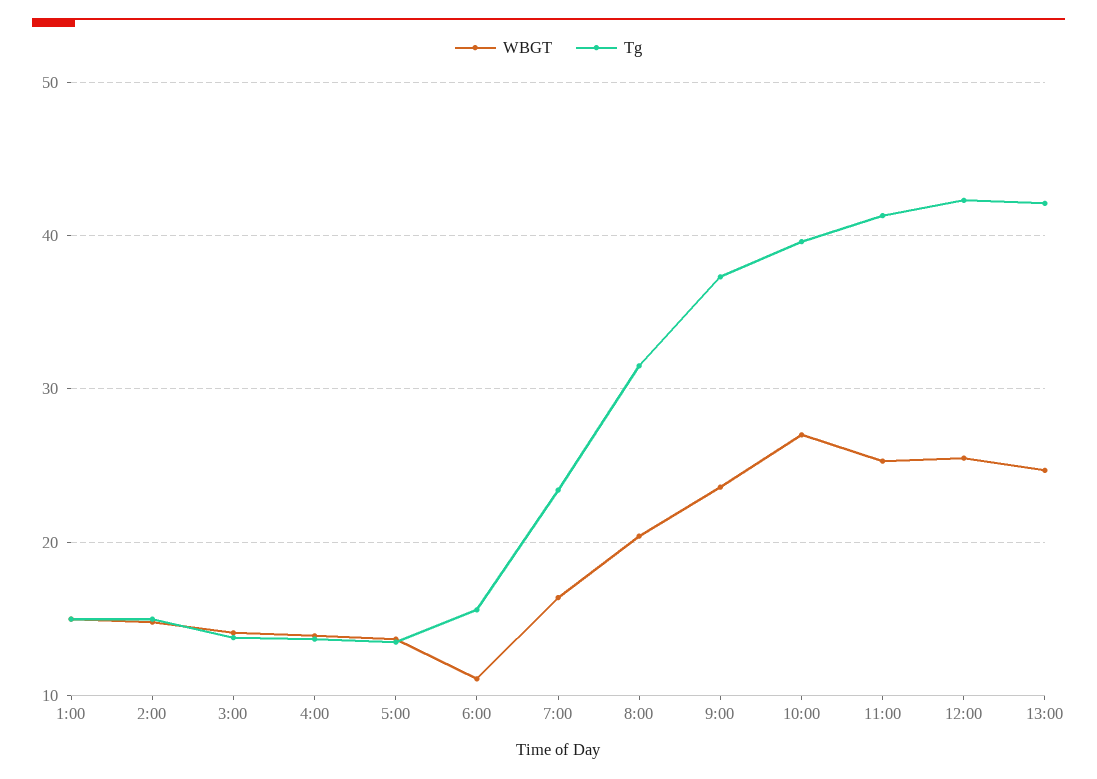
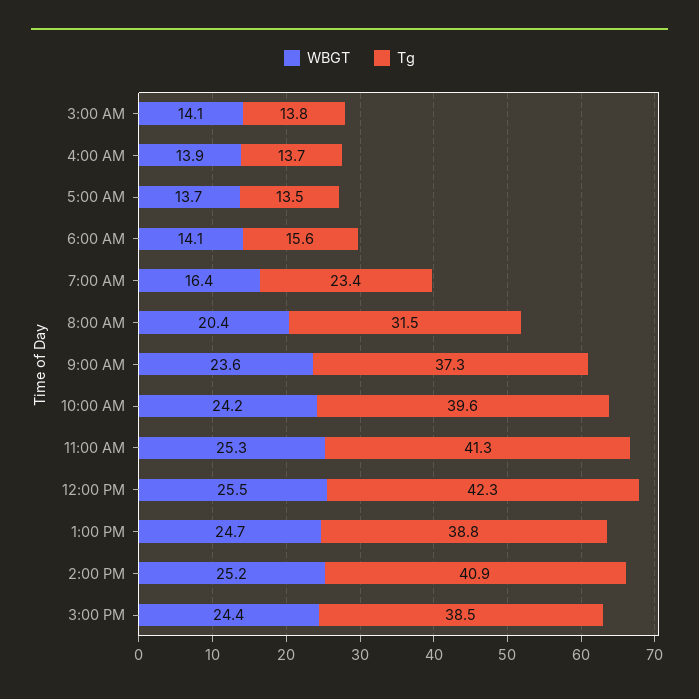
WBGT, 1:00: 15 -> none
Tg, 1:00: 15 -> none
WBGT, 2:00: 15 -> none
Tg, 2:00: 15 -> none
WBGT, 6:00: 11 -> 14.1
WBGT, 10:00: 27 -> 24.2
Tg, 13:00: 42 -> 38.8
WBGT, 2:00 PM: none -> 25.2
Tg, 2:00 PM: none -> 40.9
WBGT, 3:00 PM: none -> 24.4
Tg, 3:00 PM: none -> 38.5

